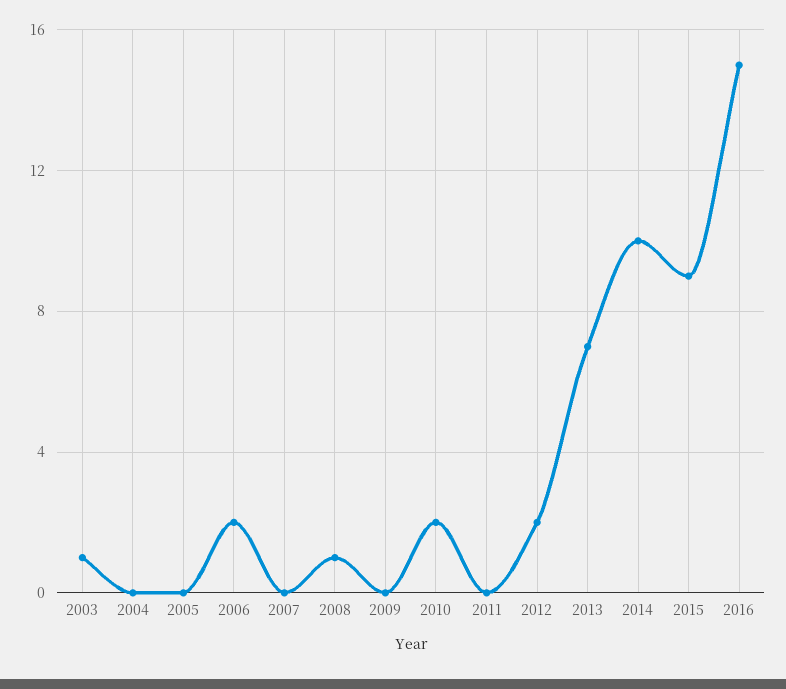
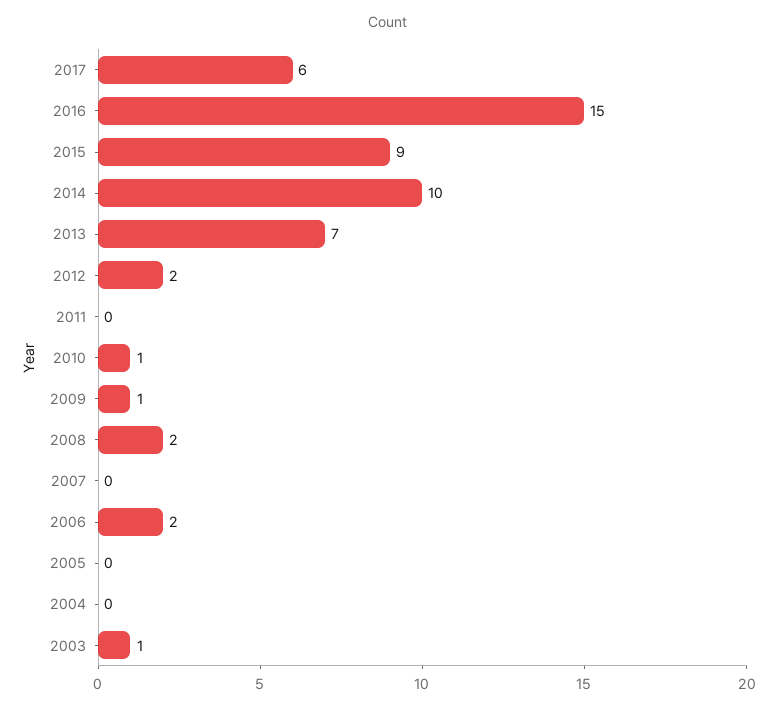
2008: 1 -> 2
2009: 0 -> 1
2010: 2 -> 1
2017: none -> 6

